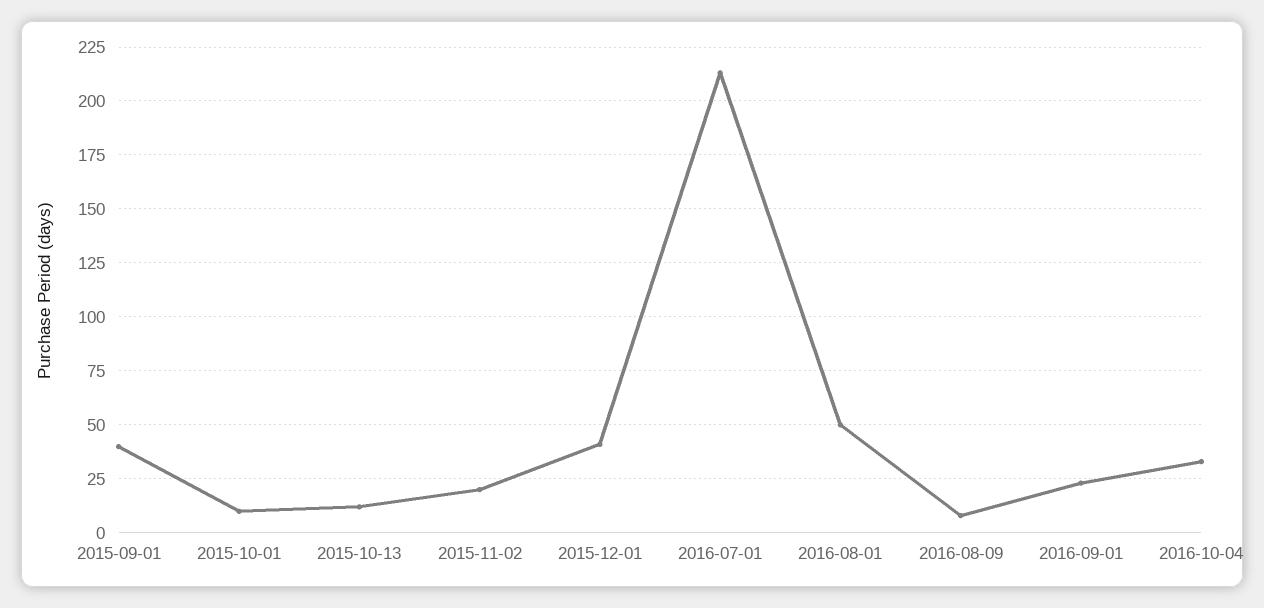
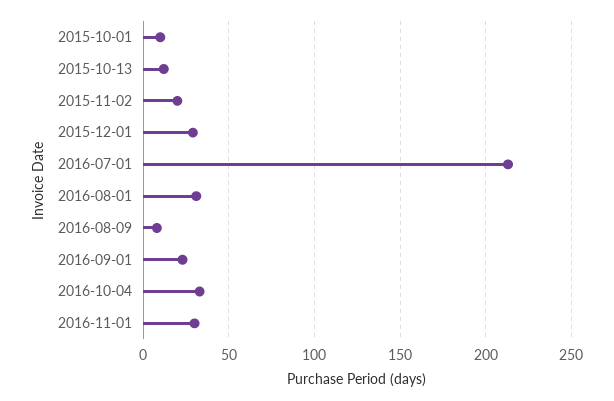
2015-09-01: 40 -> none
2015-12-01: 40 -> 30
2016-08-01: 50 -> 30
2016-11-01: none -> 30

